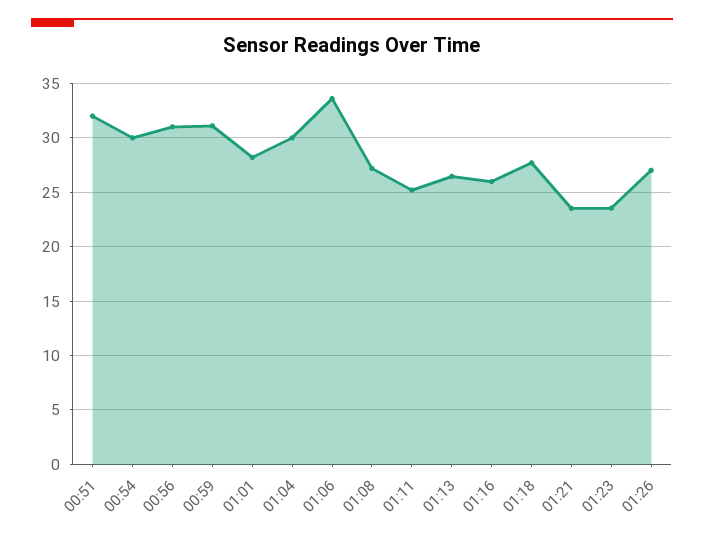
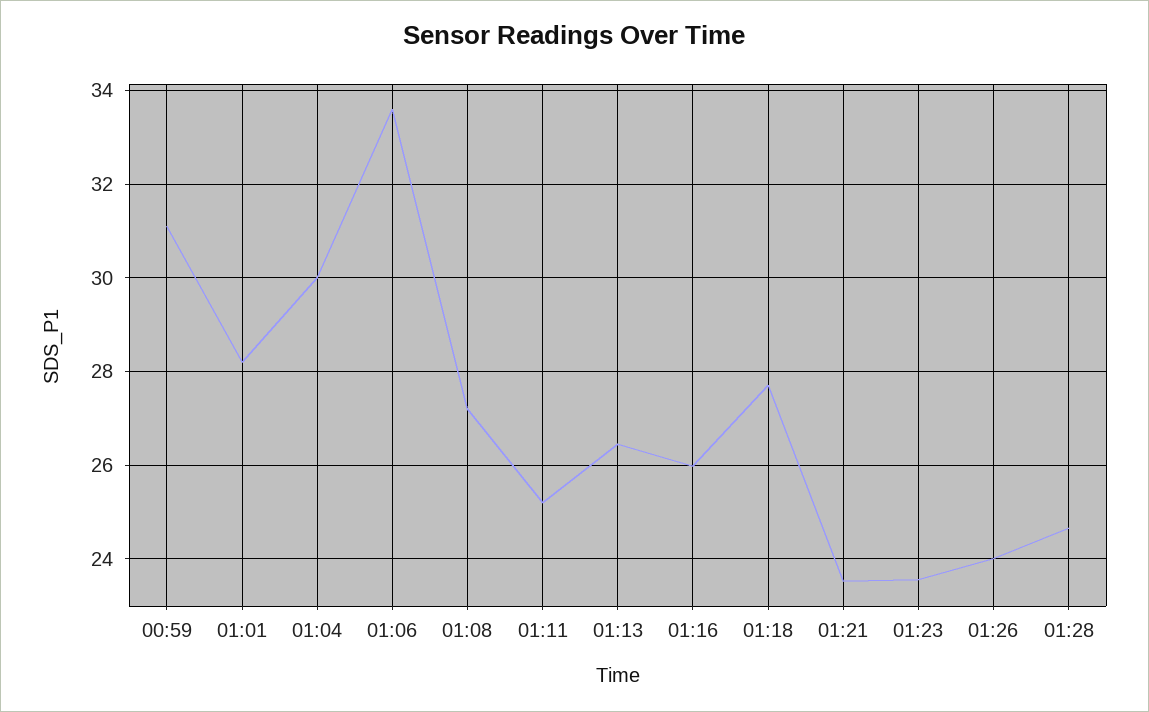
00:51: 32 -> none
00:54: 30 -> none
00:56: 31 -> none
01:26: 27 -> 24
01:28: none -> 24.6

